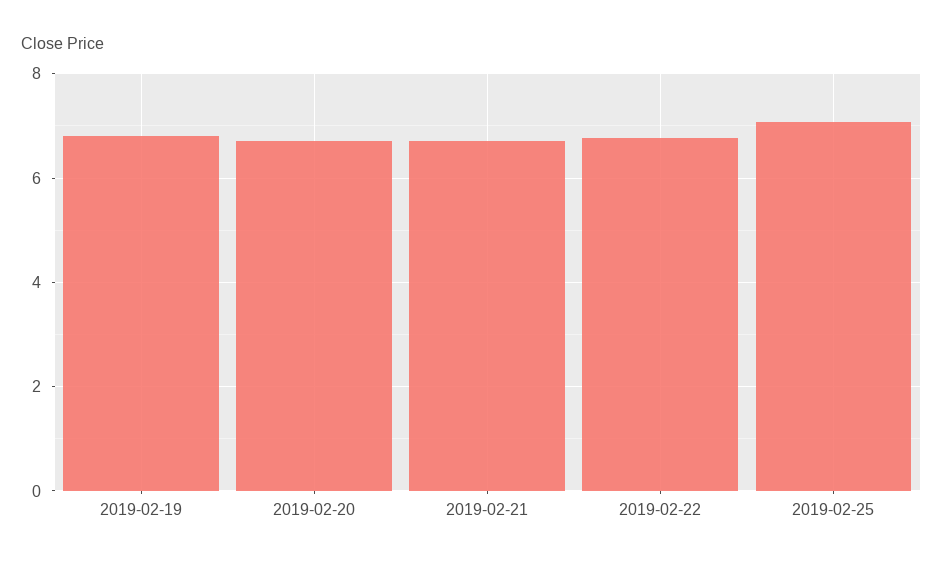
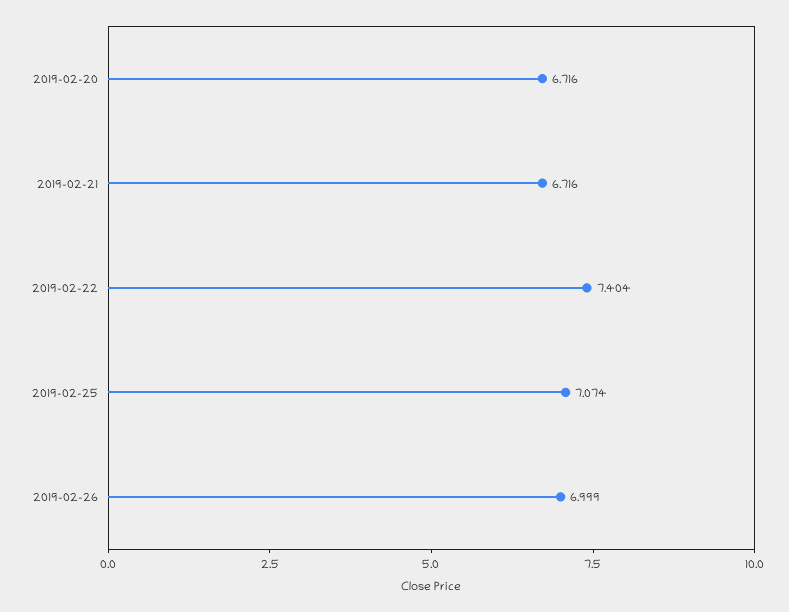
2019-02-19: 6.8 -> none
2019-02-22: 6.8 -> 7.404
2019-02-26: none -> 6.999

